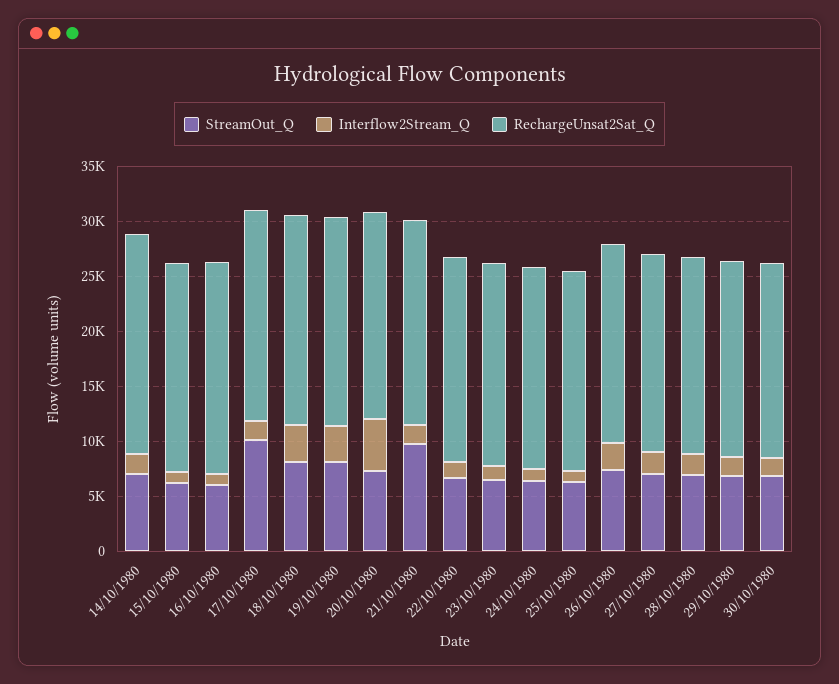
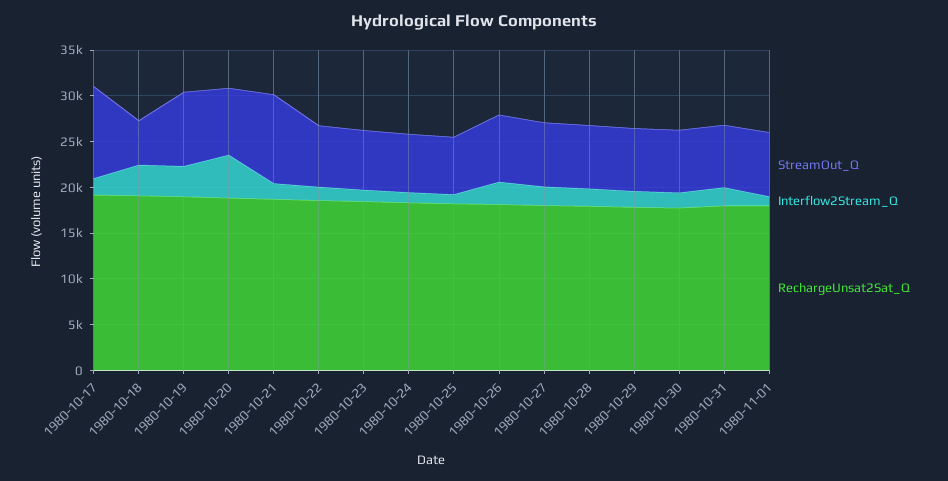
StreamOut_Q, 14/10/1980: 7000 -> none
Interflow2Stream_Q, 14/10/1980: 2000 -> none
RechargeUnsat2Sat_Q, 14/10/1980: 20000 -> none
StreamOut_Q, 15/10/1980: 6000 -> none
Interflow2Stream_Q, 15/10/1980: 1000 -> none
RechargeUnsat2Sat_Q, 15/10/1980: 19000 -> none
StreamOut_Q, 16/10/1980: 6000 -> none
Interflow2Stream_Q, 16/10/1980: 1000 -> none
RechargeUnsat2Sat_Q, 16/10/1980: 19000 -> none
StreamOut_Q, 18/10/1980: 8000 -> 5000
StreamOut_Q, 1980-10-31: none -> 7000
Interflow2Stream_Q, 1980-10-31: none -> 2000
RechargeUnsat2Sat_Q, 1980-10-31: none -> 18000
StreamOut_Q, 1980-11-01: none -> 7000
Interflow2Stream_Q, 1980-11-01: none -> 1000
RechargeUnsat2Sat_Q, 1980-11-01: none -> 18000

